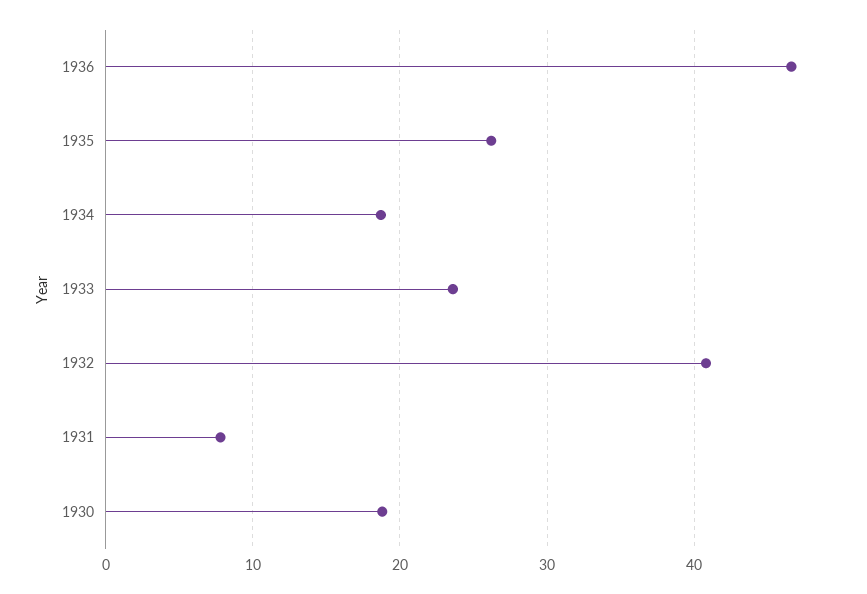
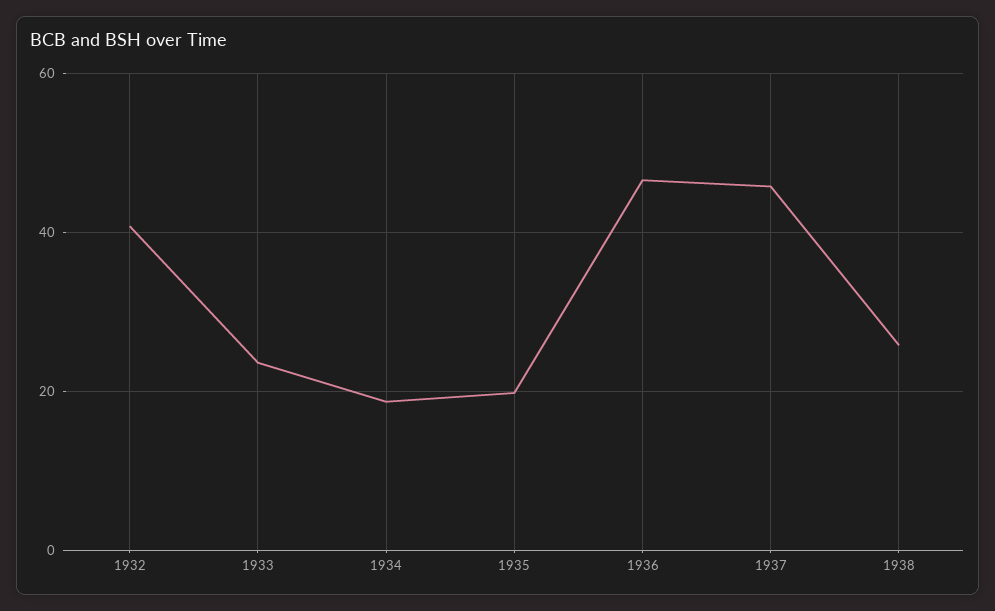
1935: 26 -> 20
1931: 8 -> none
1930: 19 -> none
1937: none -> 46
1938: none -> 26

